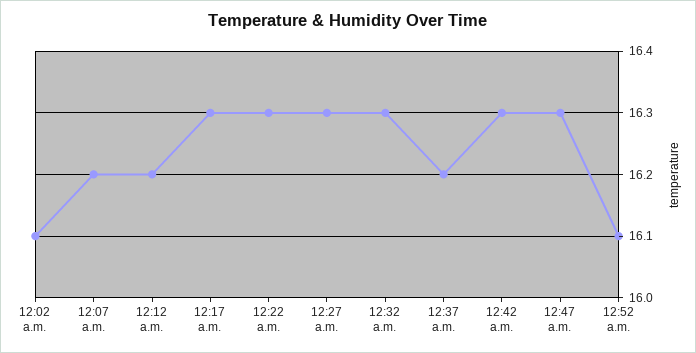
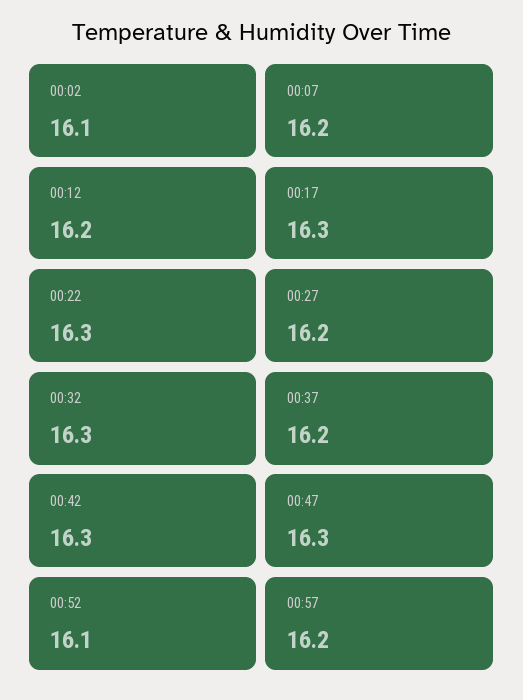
12:27 a.m.: 16.3 -> 16.2
00:57: none -> 16.2

